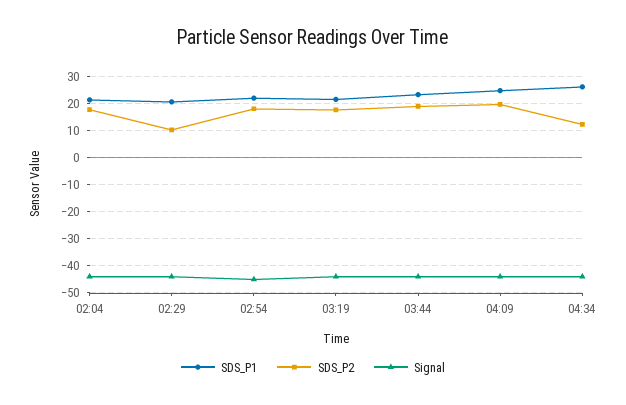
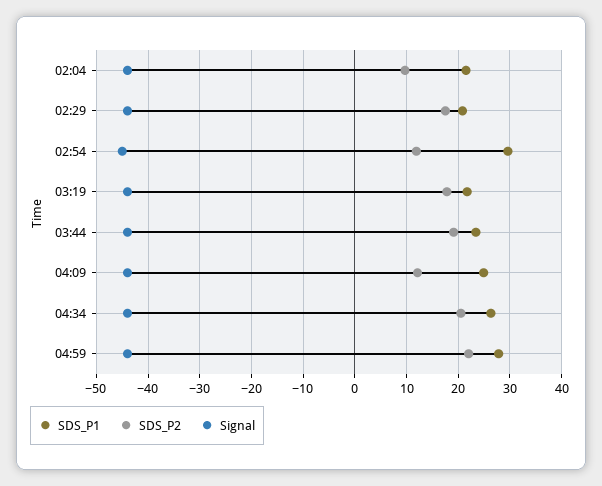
SDS_P2, 02:04: 17.5 -> 10
SDS_P2, 02:29: 10 -> 18
SDS_P1, 02:54: 22.5 -> 30
SDS_P2, 02:54: 17.5 -> 12
SDS_P2, 04:09: 20 -> 12
SDS_P2, 04:34: 12.5 -> 20
SDS_P1, 04:59: none -> 28
SDS_P2, 04:59: none -> 22
Signal, 04:59: none -> -44

